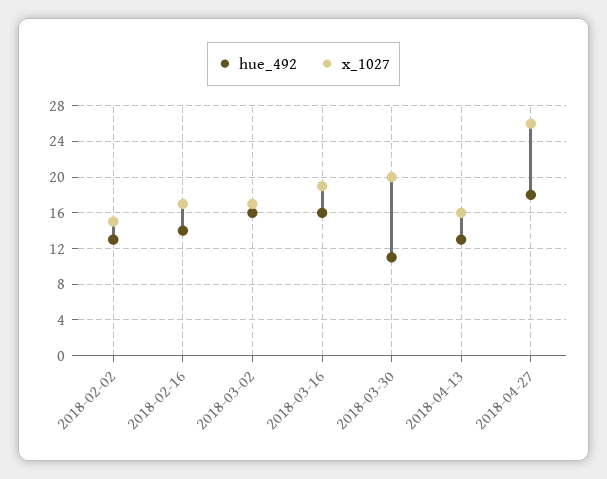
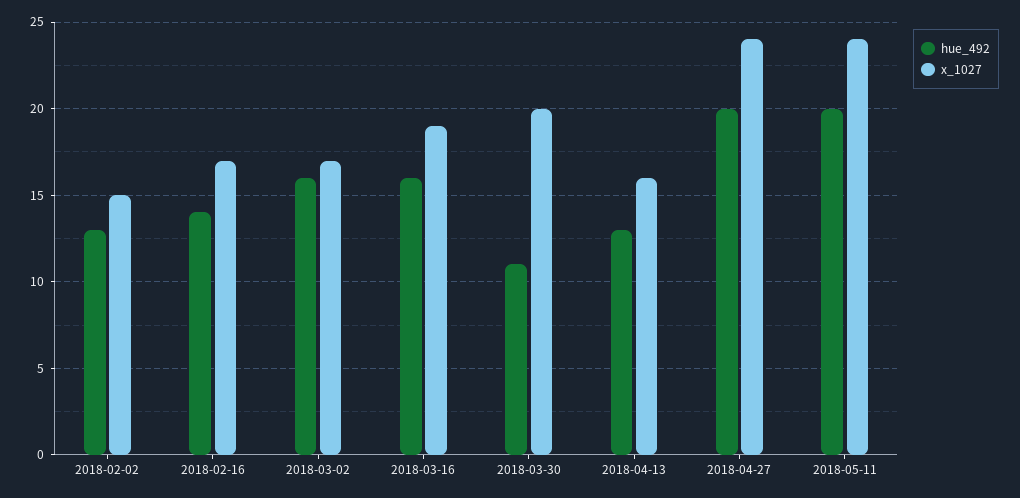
hue_492, 2018-04-27: 18 -> 20
x_1027, 2018-04-27: 26 -> 24
hue_492, 2018-05-11: none -> 20
x_1027, 2018-05-11: none -> 24

